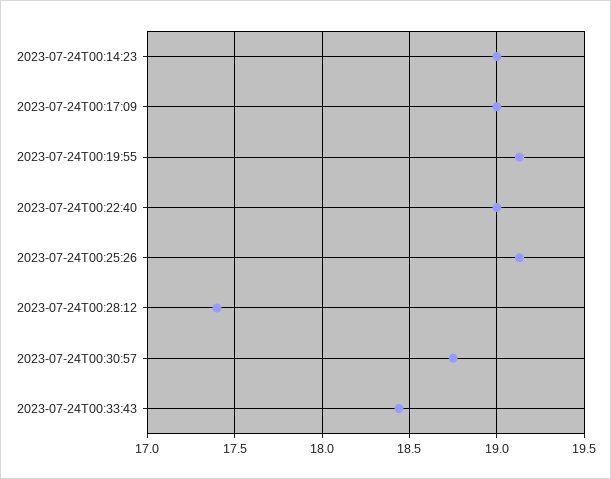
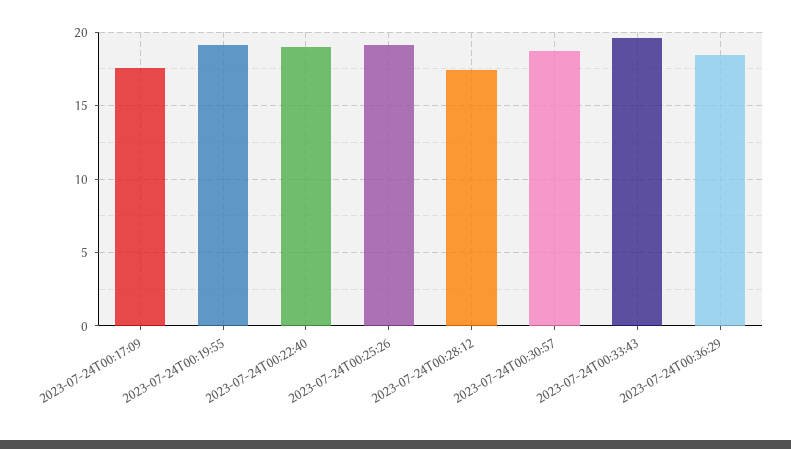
2023-07-24T00:14:23: 19 -> none
2023-07-24T00:17:09: 19 -> 17.5
2023-07-24T00:33:43: 18.45 -> 19.5
2023-07-24T00:36:29: none -> 18.5

